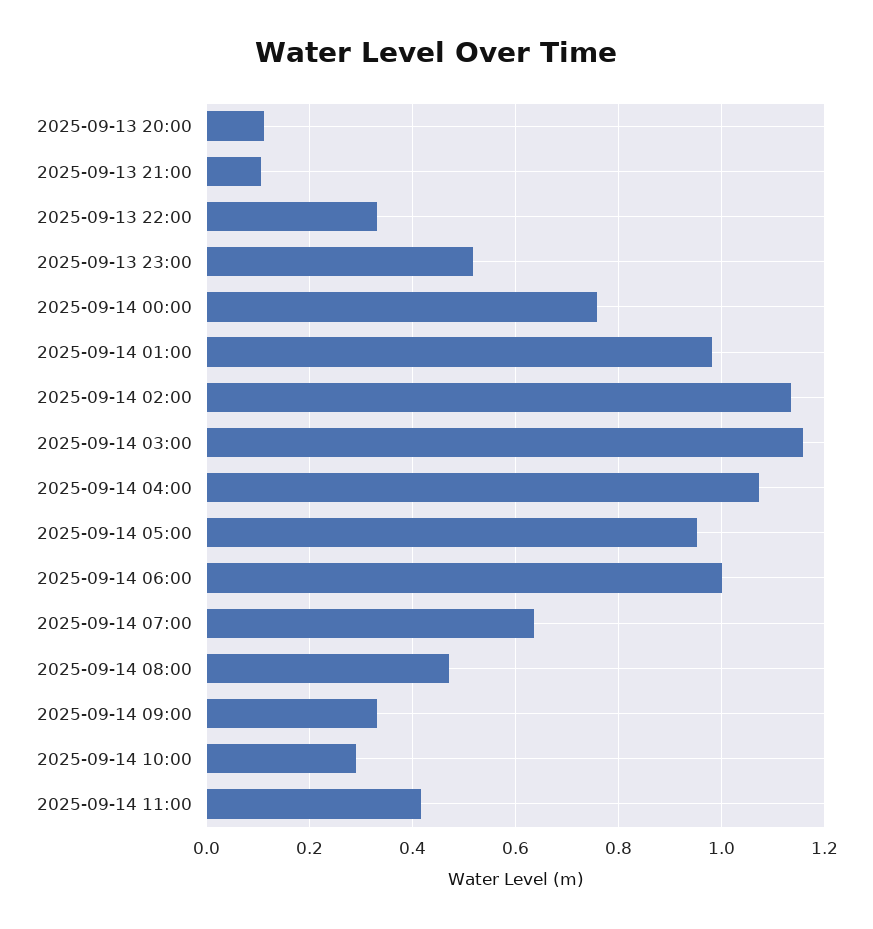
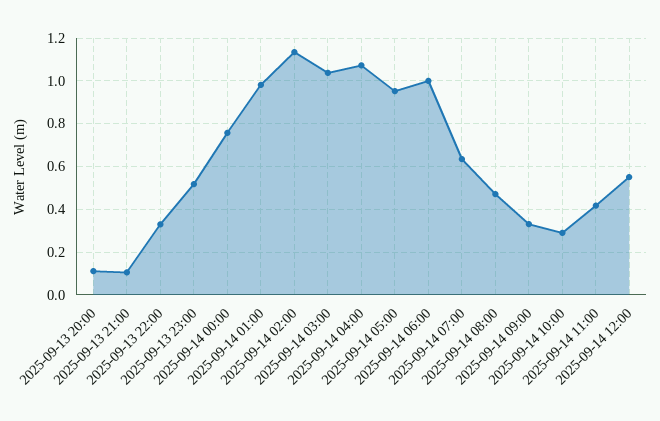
2025-09-14 03:00: 1.16 -> 1.05
2025-09-14 12:00: none -> 0.55

